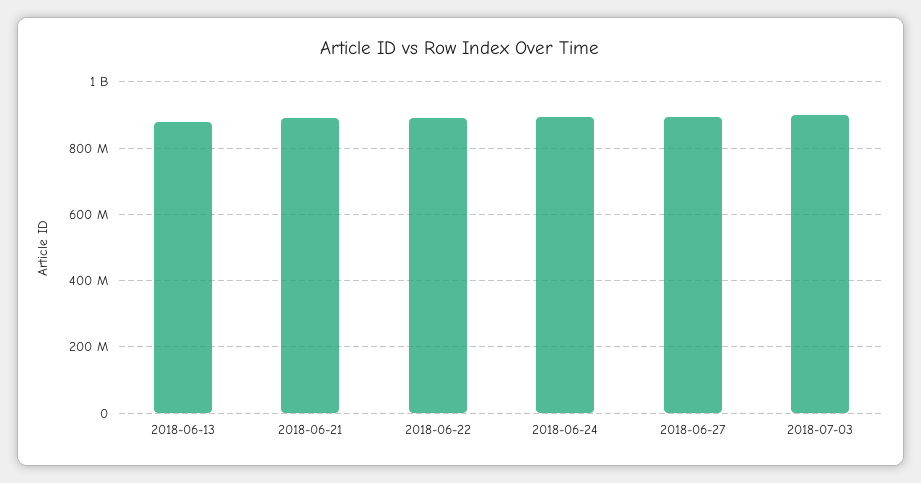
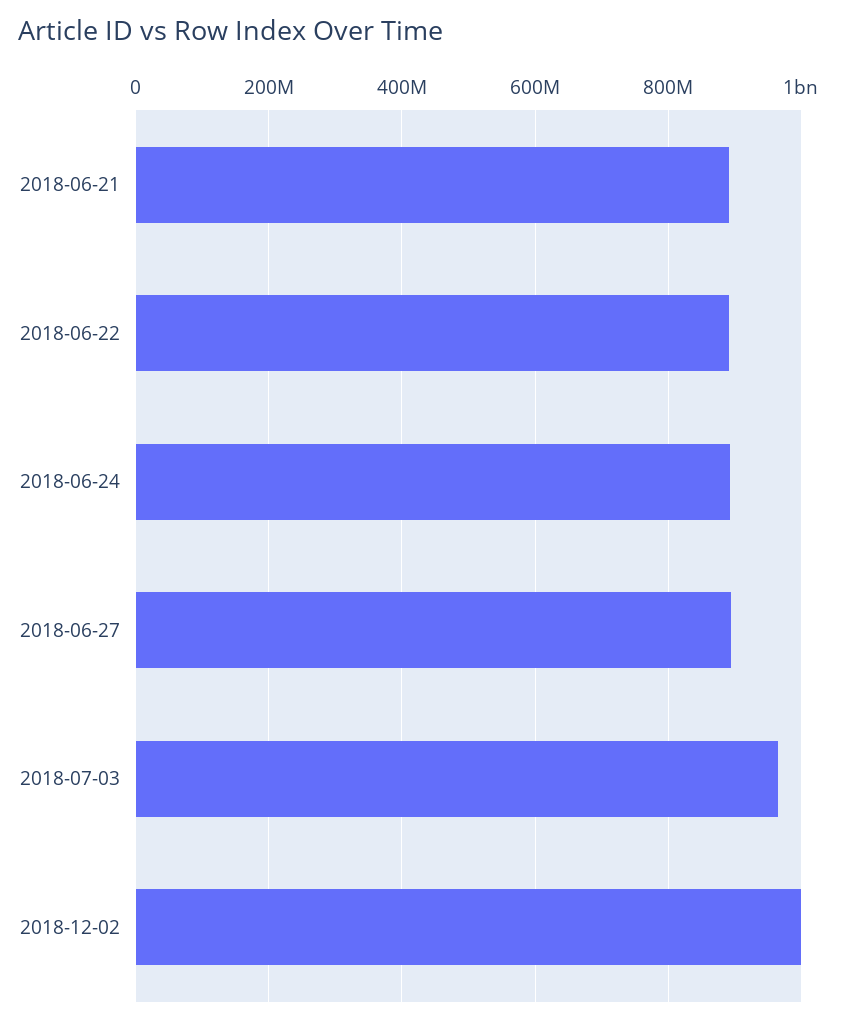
2018-06-13: 880000000 -> none
2018-07-03: 900000000 -> 960000000
2018-12-02: none -> 1000000000

